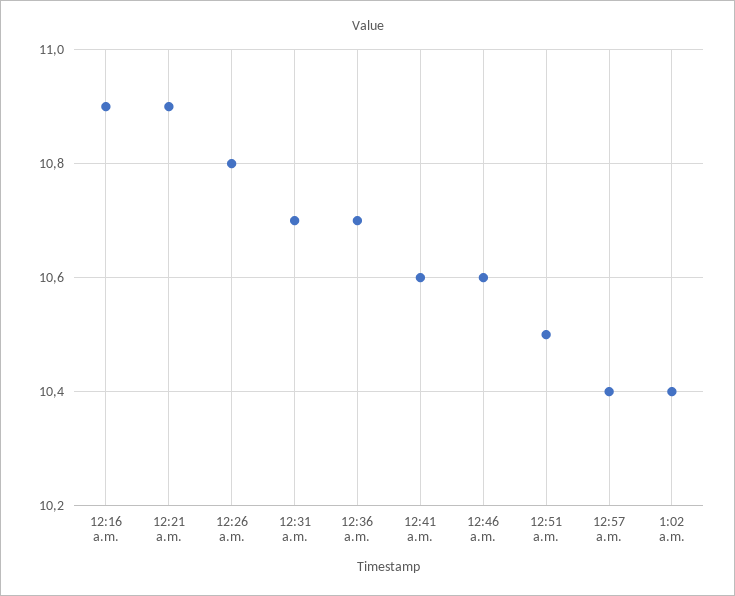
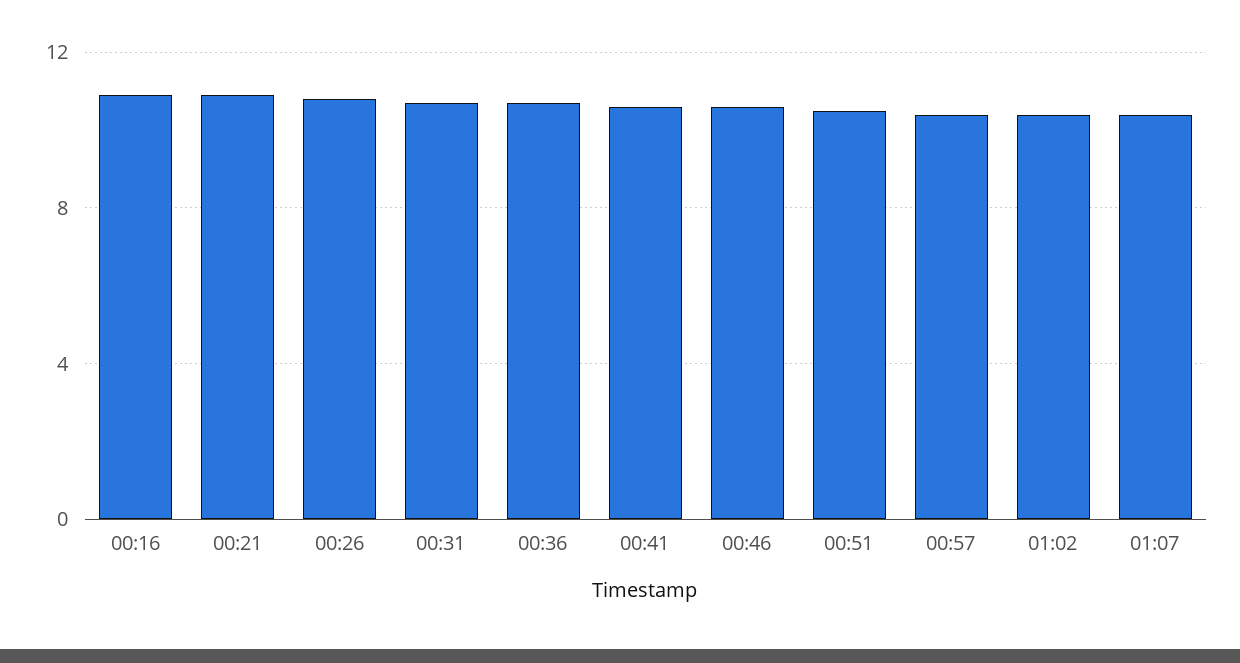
01:07: none -> 10.5

